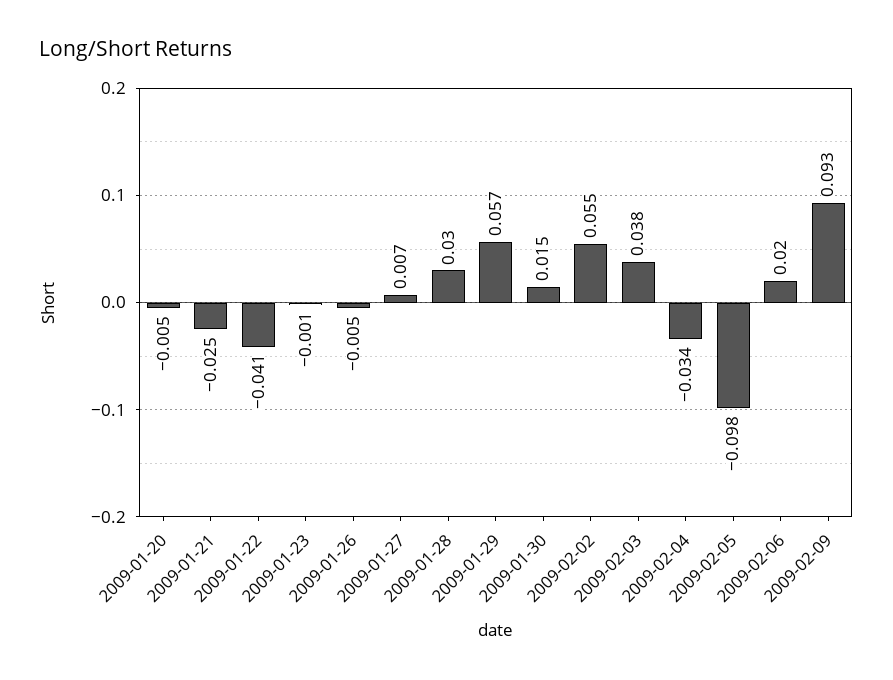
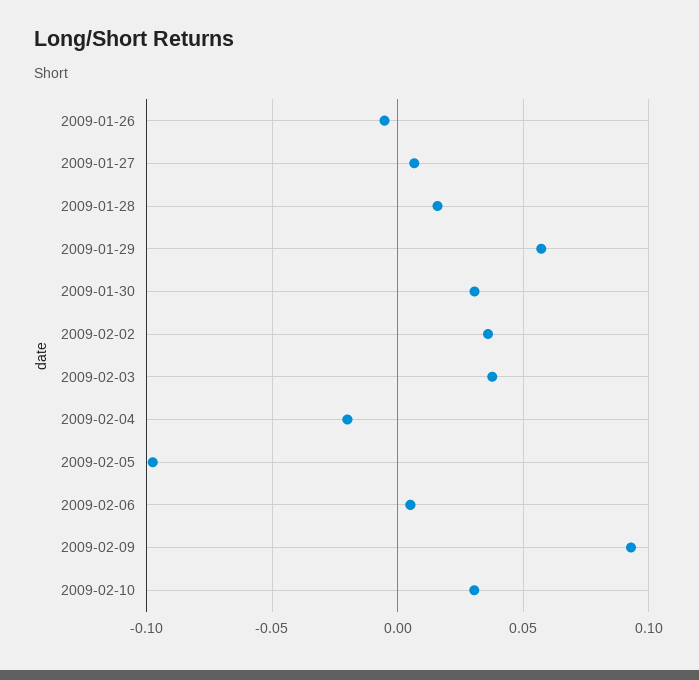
2009-01-20: -0.005 -> none
2009-01-21: -0.025 -> none
2009-01-22: -0.041 -> none
2009-01-23: -0.001 -> none
2009-01-28: 0.03 -> 0.015
2009-01-30: 0.015 -> 0.03
2009-02-02: 0.055 -> 0.035
2009-02-04: -0.034 -> -0.02
2009-02-06: 0.02 -> 0.005
2009-02-10: none -> 0.03

